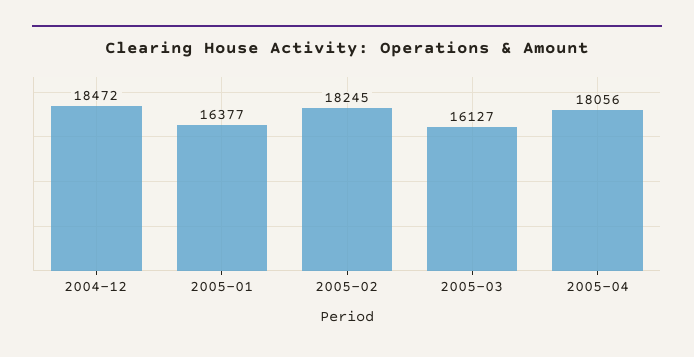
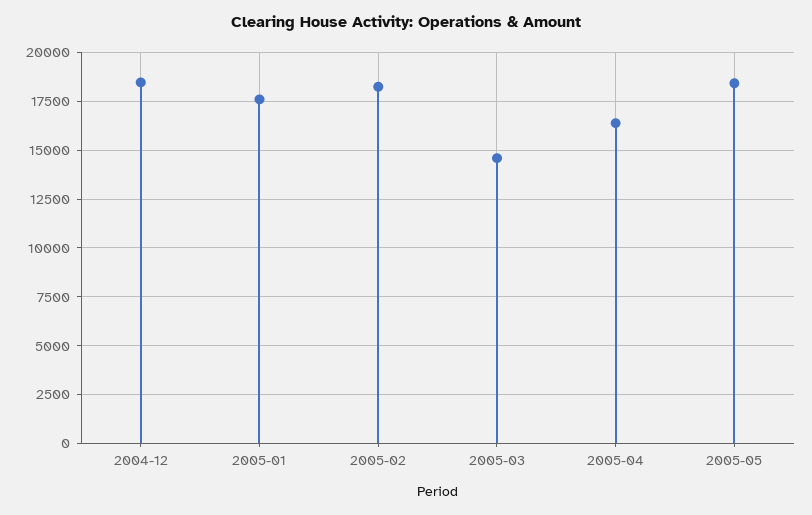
2005-01: 16377 -> 17500
2005-03: 16127 -> 14500
2005-04: 18056 -> 16500
2005-05: none -> 18500

